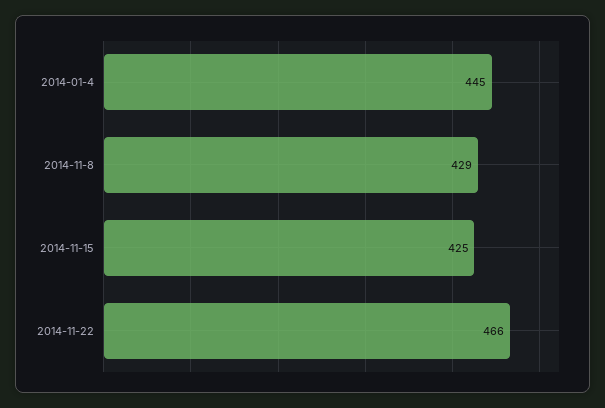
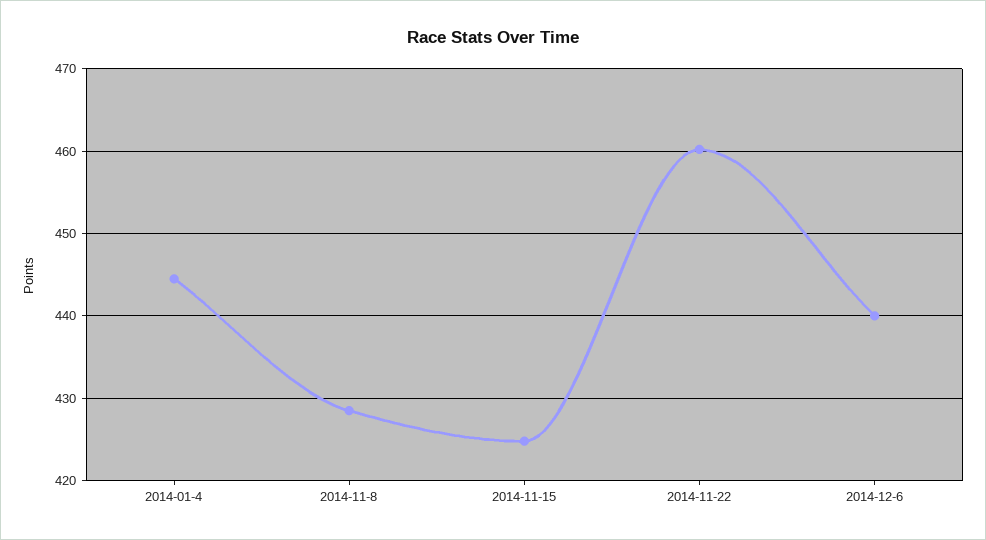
2014-11-22: 466 -> 460
2014-12-6: none -> 440

